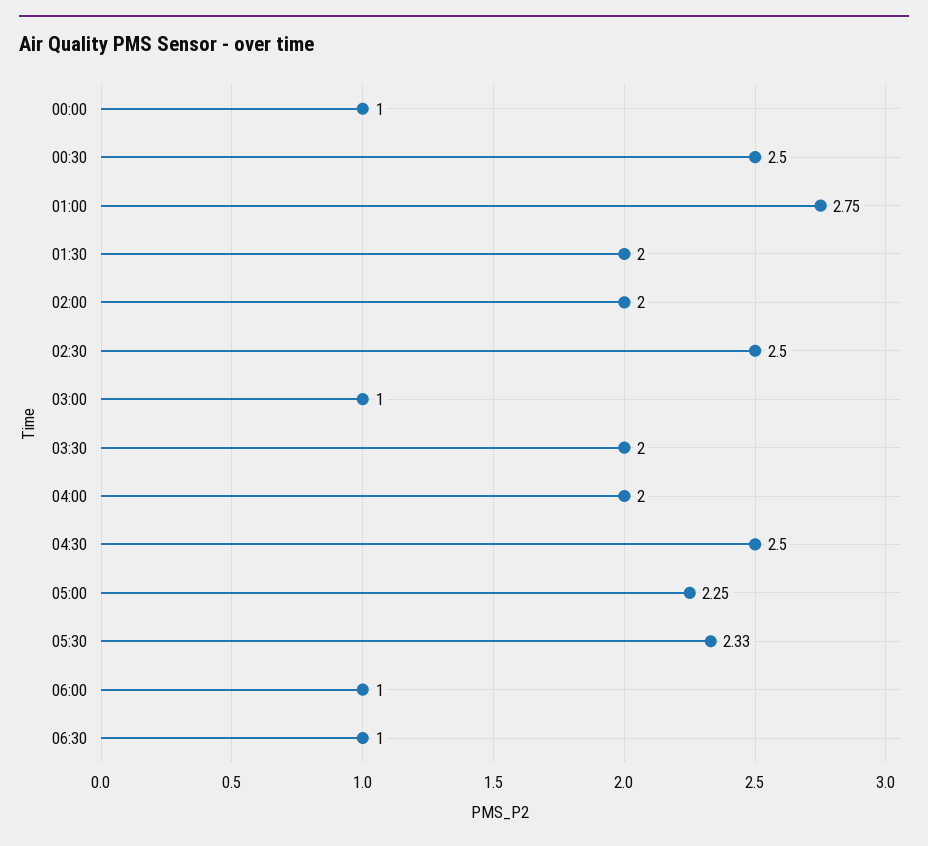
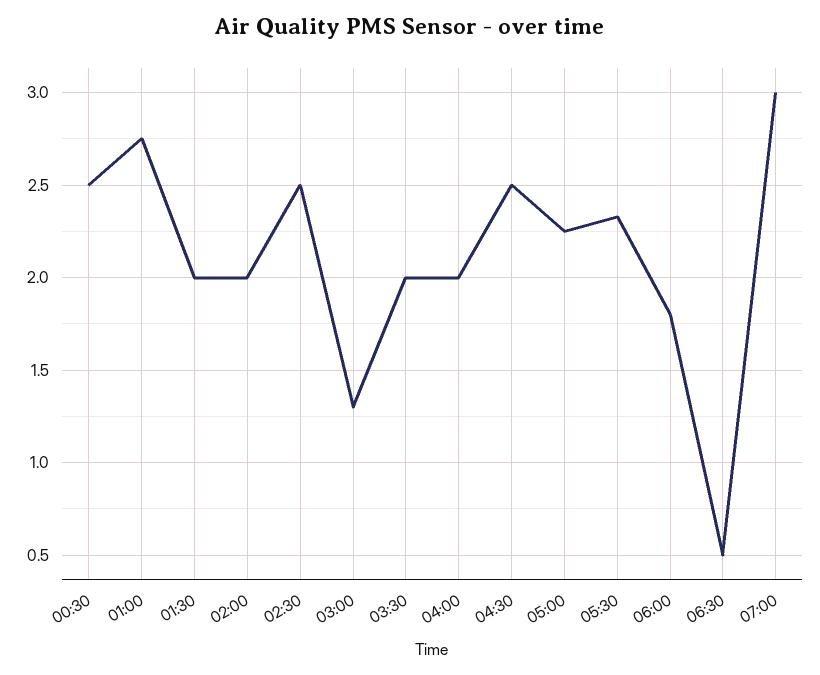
00:00: 1 -> none
03:00: 1 -> 1.3
06:00: 1 -> 1.8
06:30: 1 -> 0.5
07:00: none -> 3

